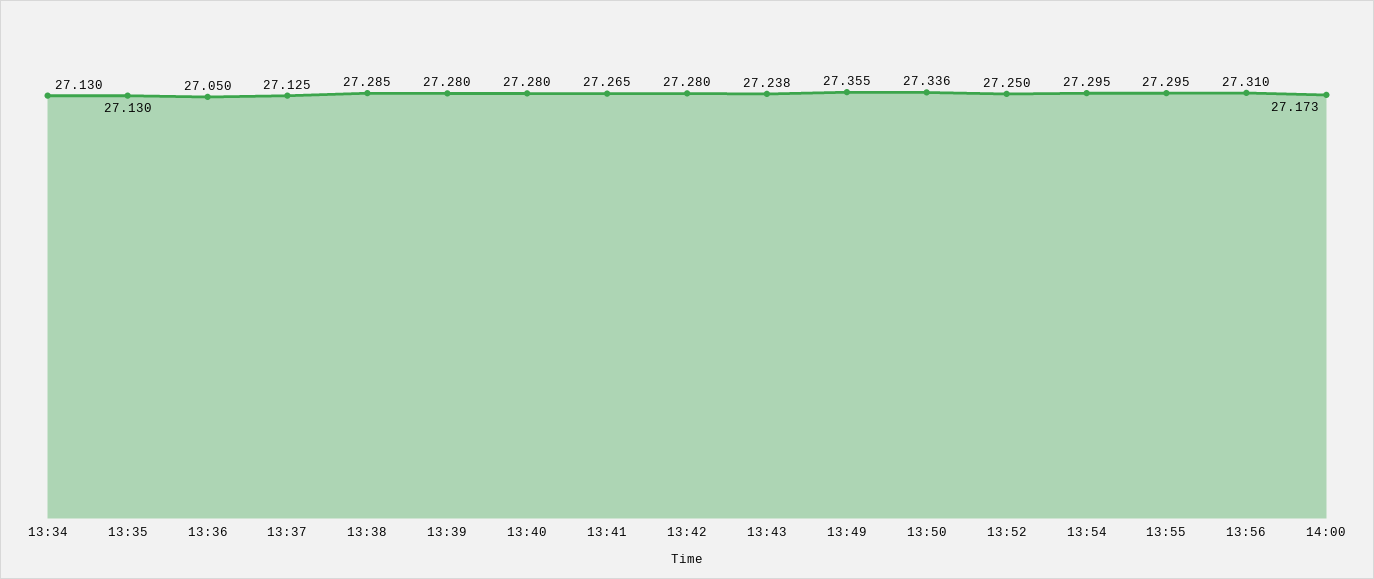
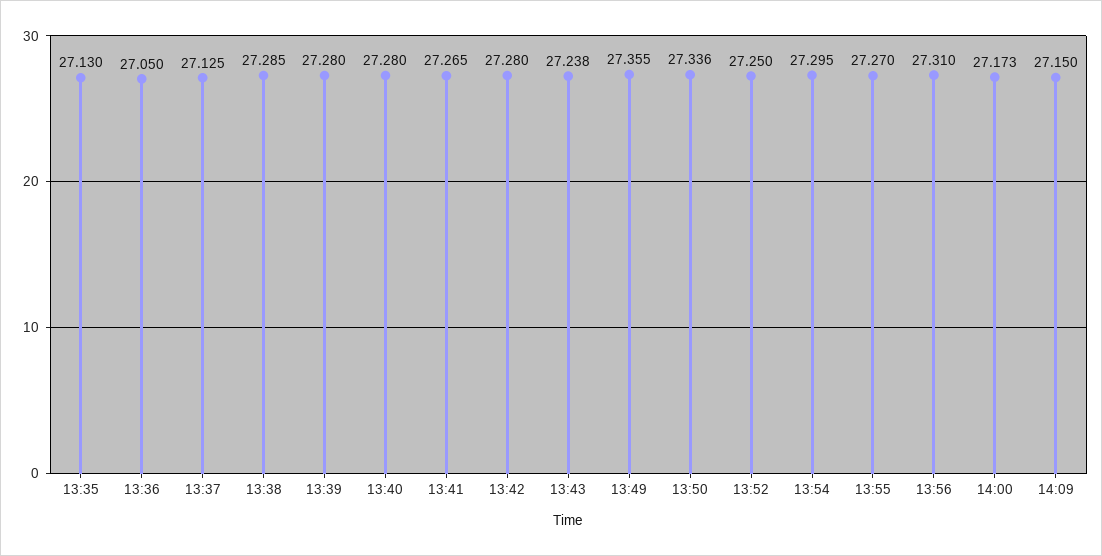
13:34: 27.13 -> none
13:55: 27.295 -> 27.27
14:09: none -> 27.15

